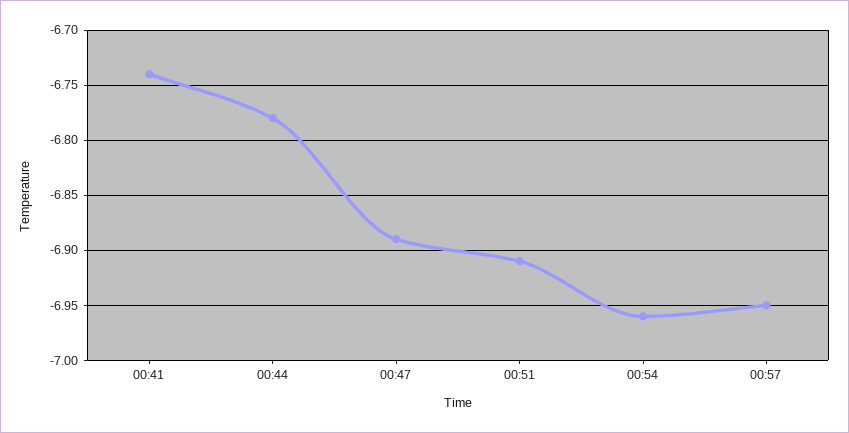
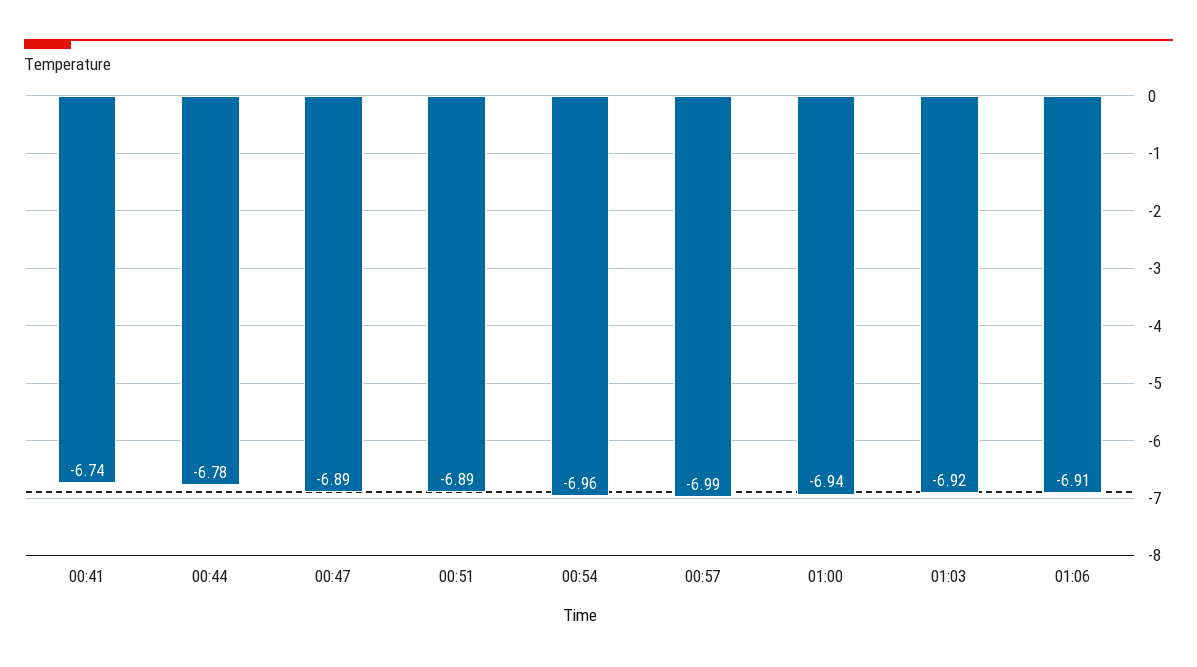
00:51: -6.91 -> -6.89
00:57: -6.95 -> -6.99
01:00: none -> -6.94
01:03: none -> -6.92
01:06: none -> -6.91

